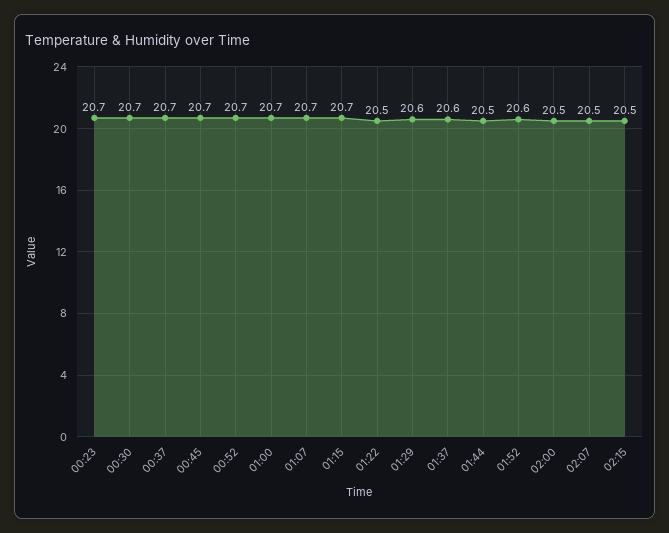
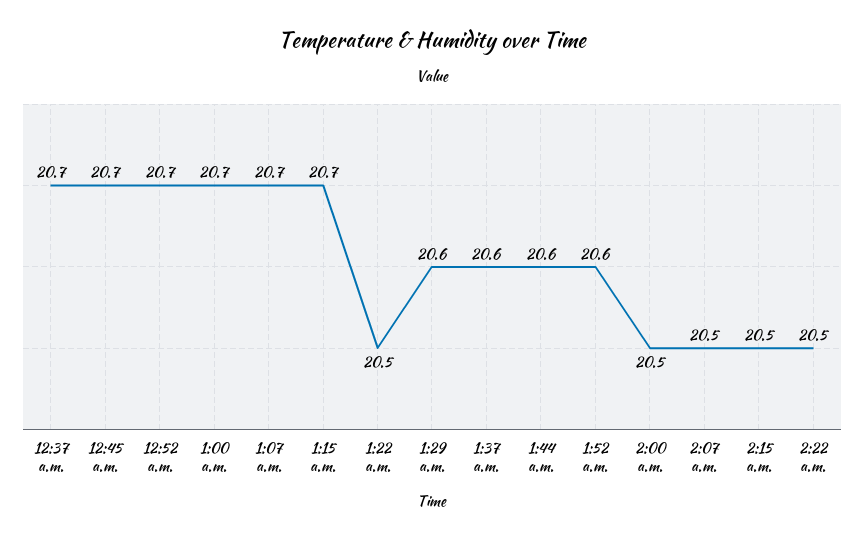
00:23: 20.7 -> none
00:30: 20.7 -> none
01:44: 20.5 -> 20.6
2:22 a.m.: none -> 20.5

